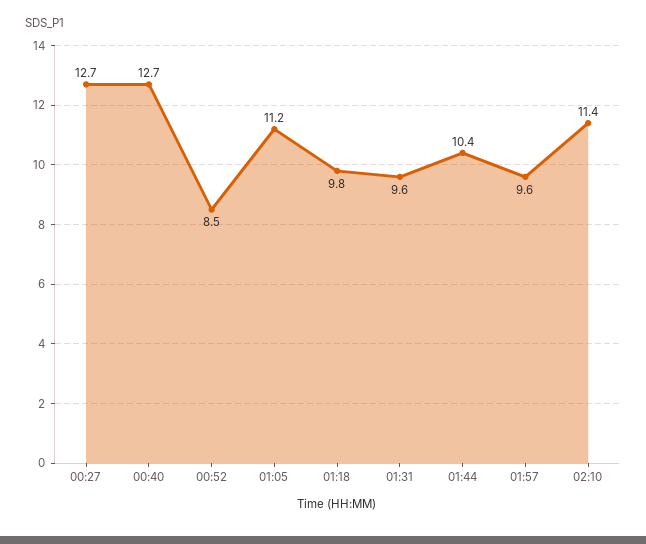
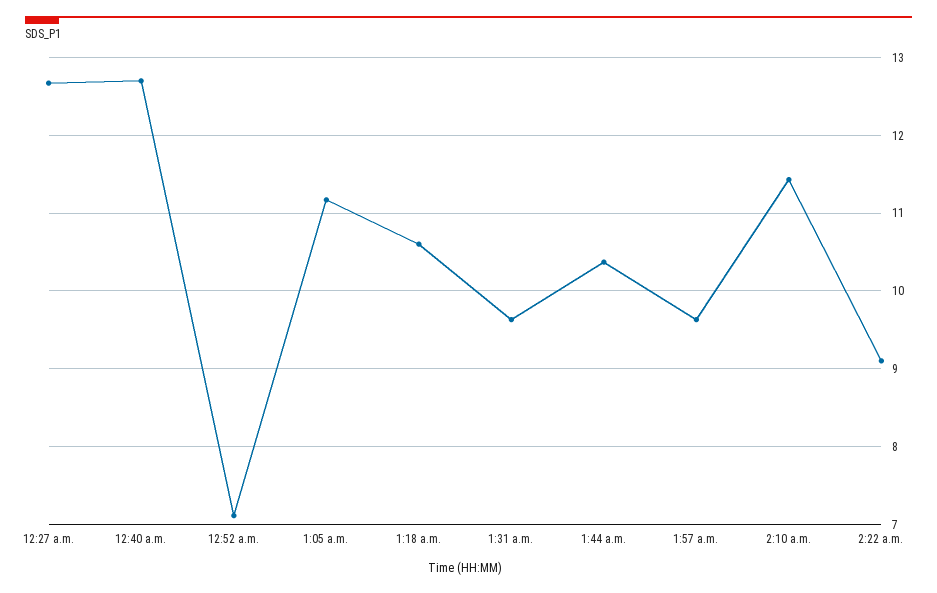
00:52: 8.5 -> 7.1
01:18: 9.8 -> 10.6
2:22 a.m.: none -> 9.1

